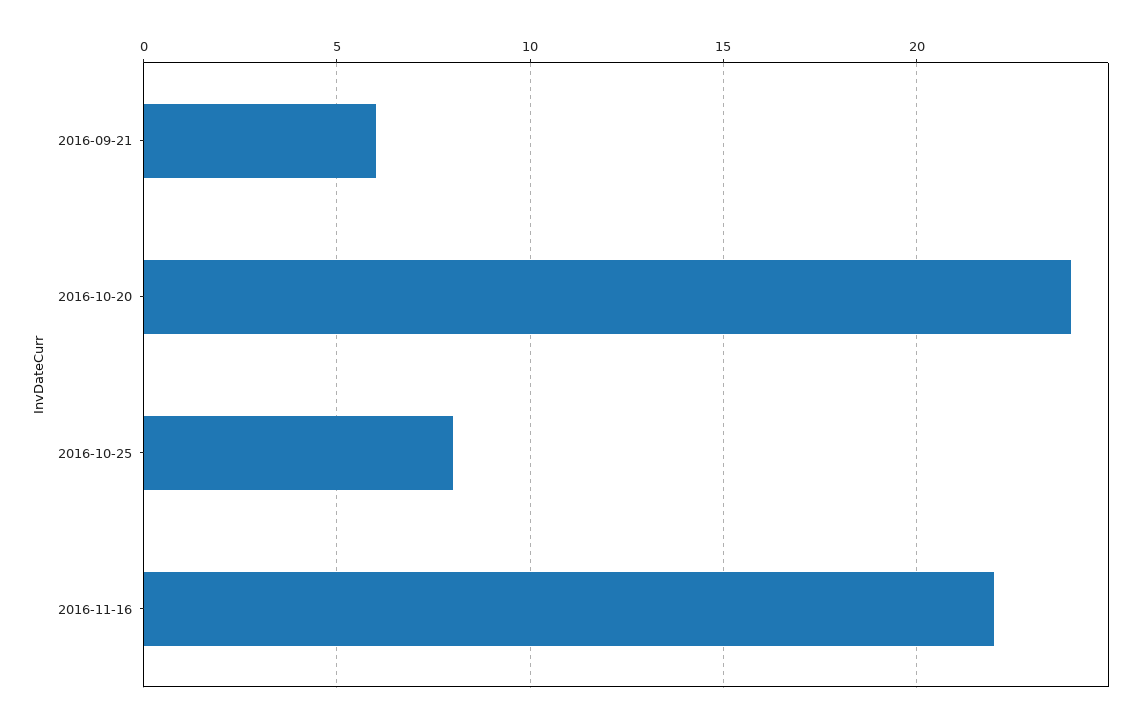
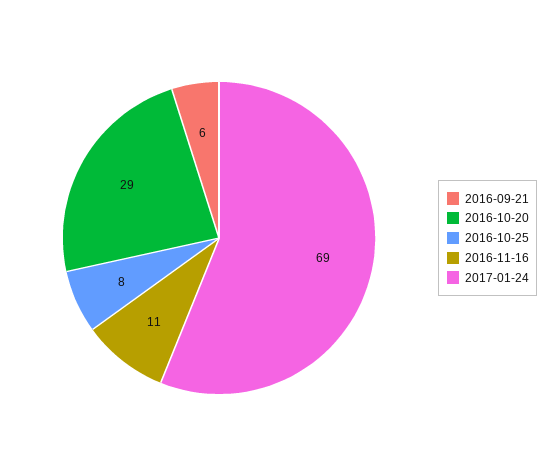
2016-10-20: 24 -> 29
2016-11-16: 22 -> 11
2017-01-24: none -> 69

